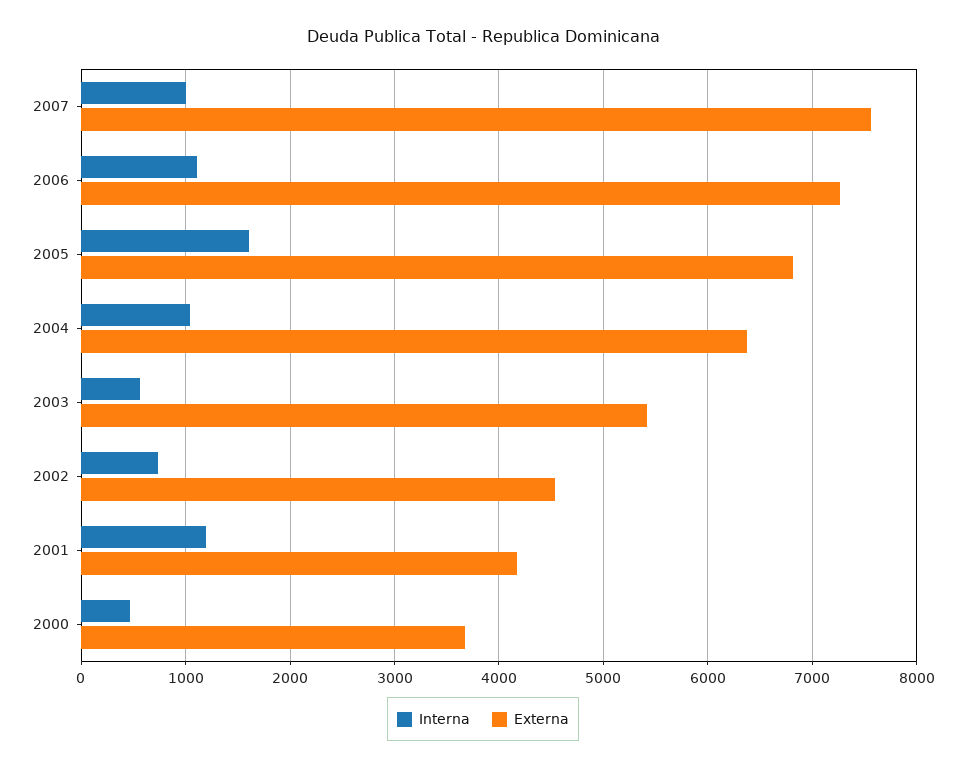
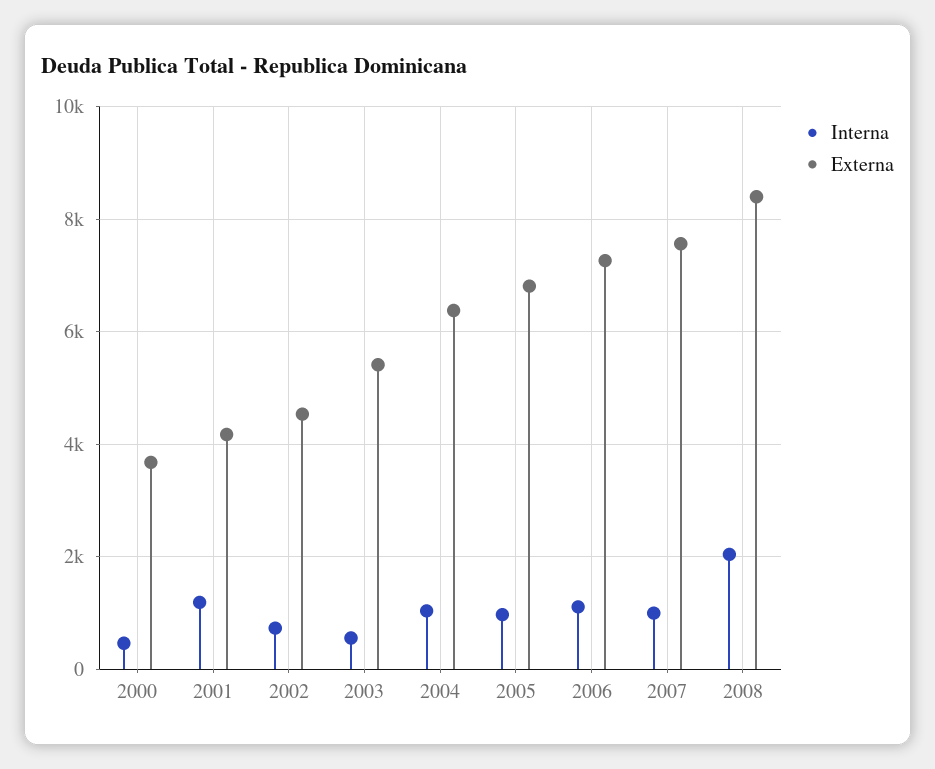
Interna, 2005: 1600 -> 1000
Interna, 2008: none -> 2000
Externa, 2008: none -> 8400

